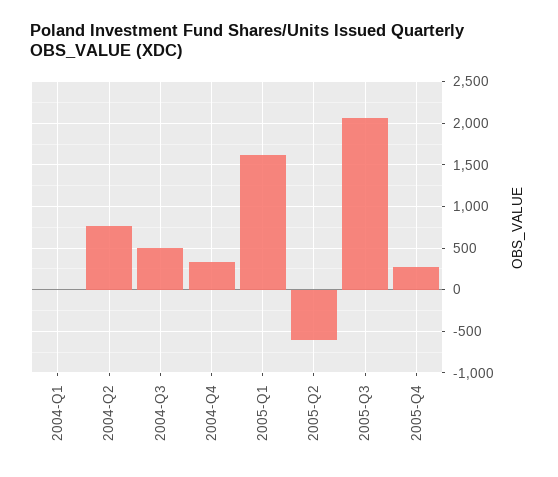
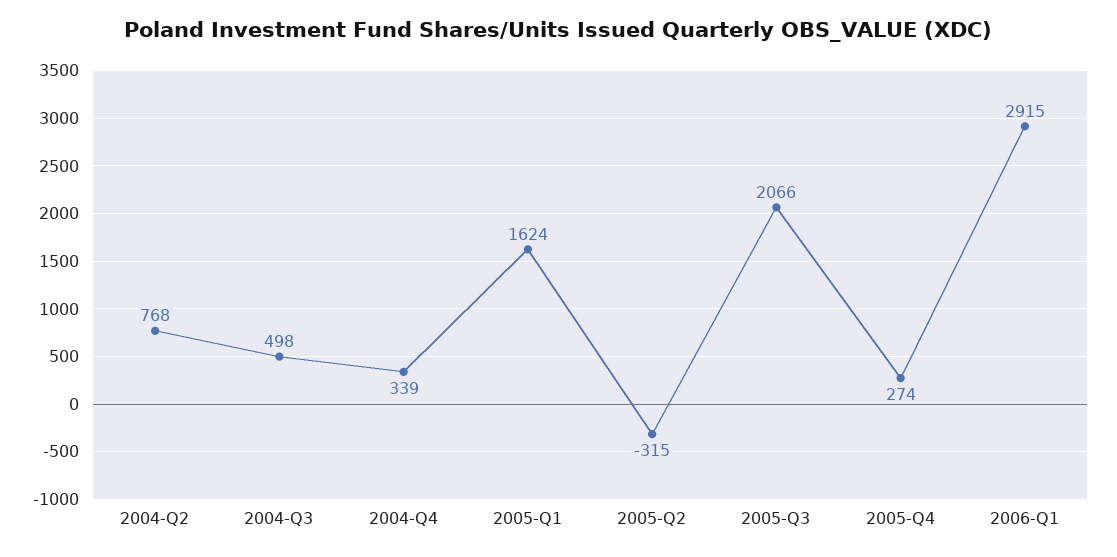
2004-Q1: 0 -> none
2005-Q2: -600 -> -315
2006-Q1: none -> 2915

